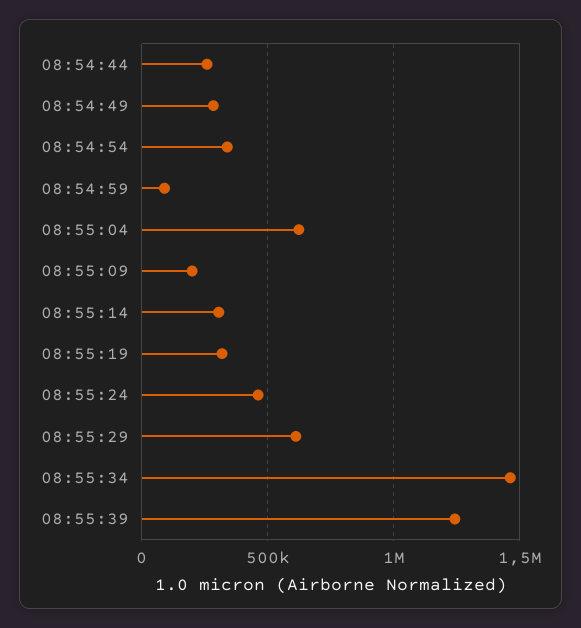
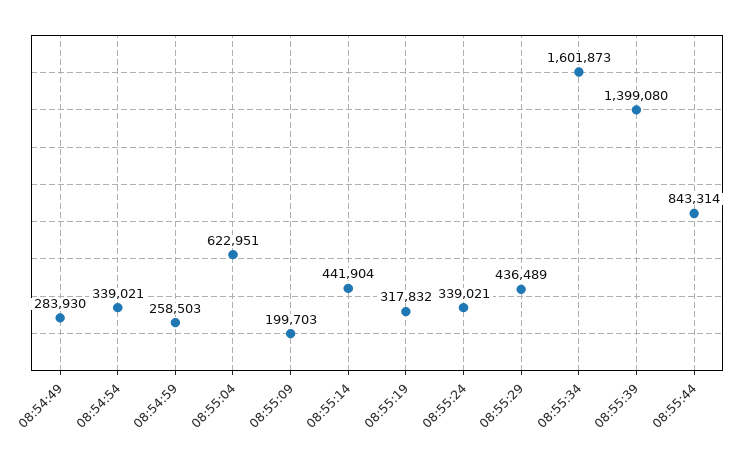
08:54:44: 250000 -> none
08:54:59: 100000 -> 258503
08:55:14: 300000 -> 441904
08:55:24: 450000 -> 339021
08:55:29: 600000 -> 436489
08:55:34: 1450000 -> 1601873
08:55:39: 1250000 -> 1399080
08:55:44: none -> 843314

